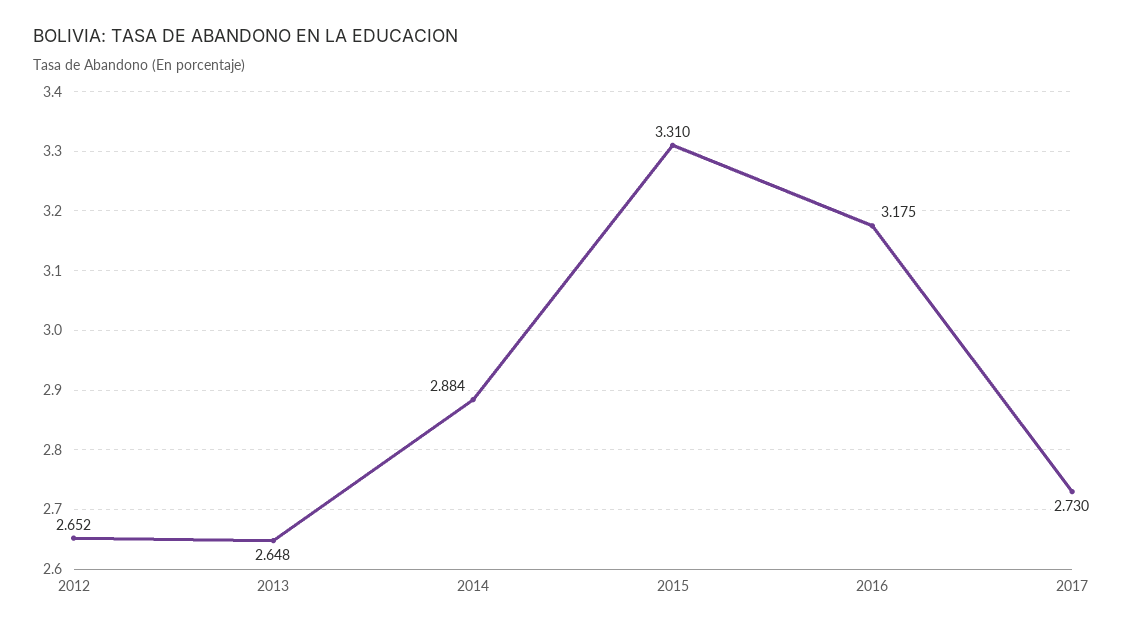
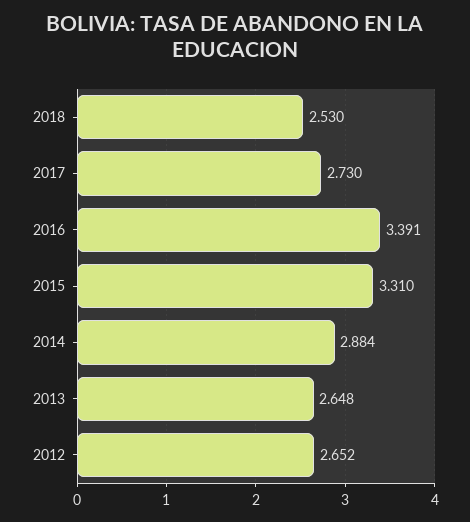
2016: 3.175 -> 3.391
2018: none -> 2.53

